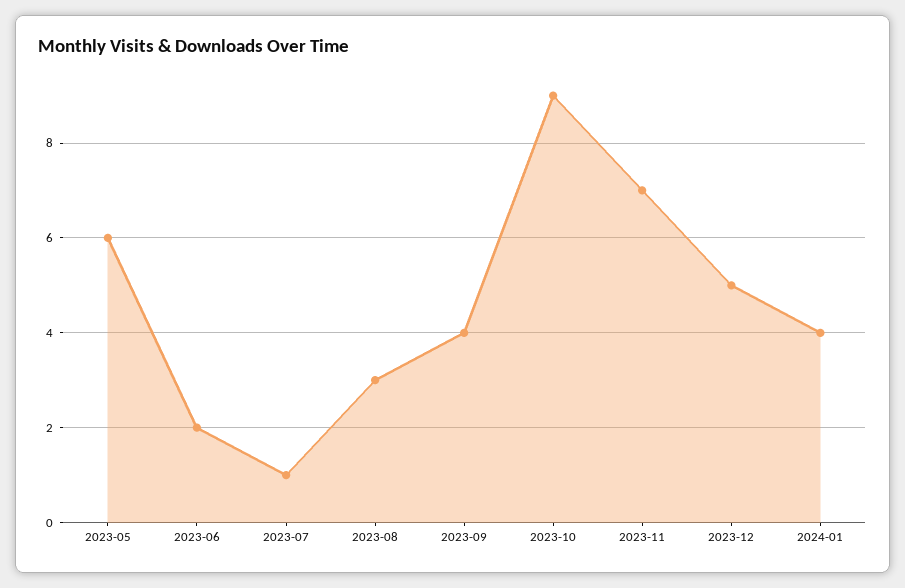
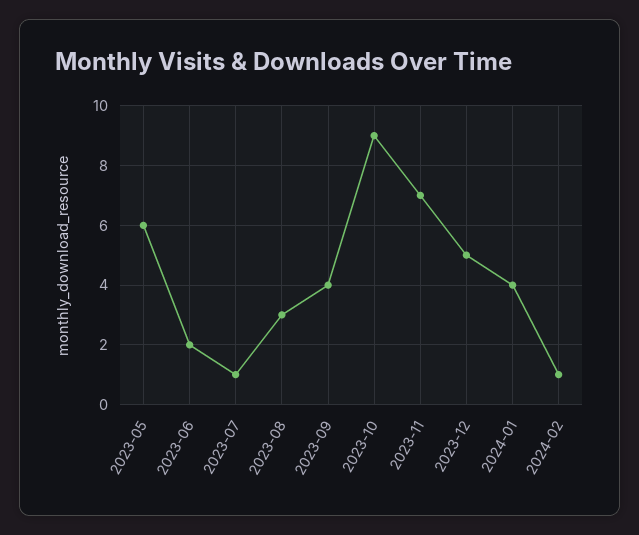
2024-02: none -> 1

